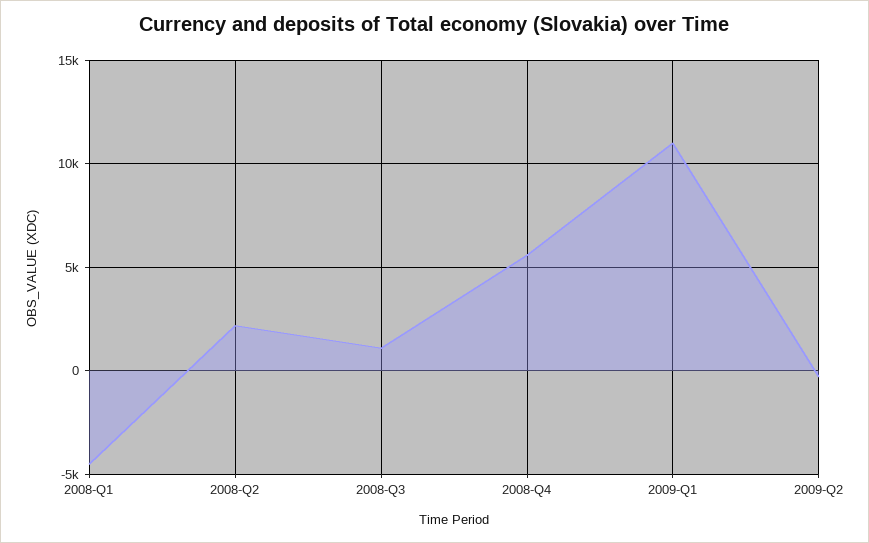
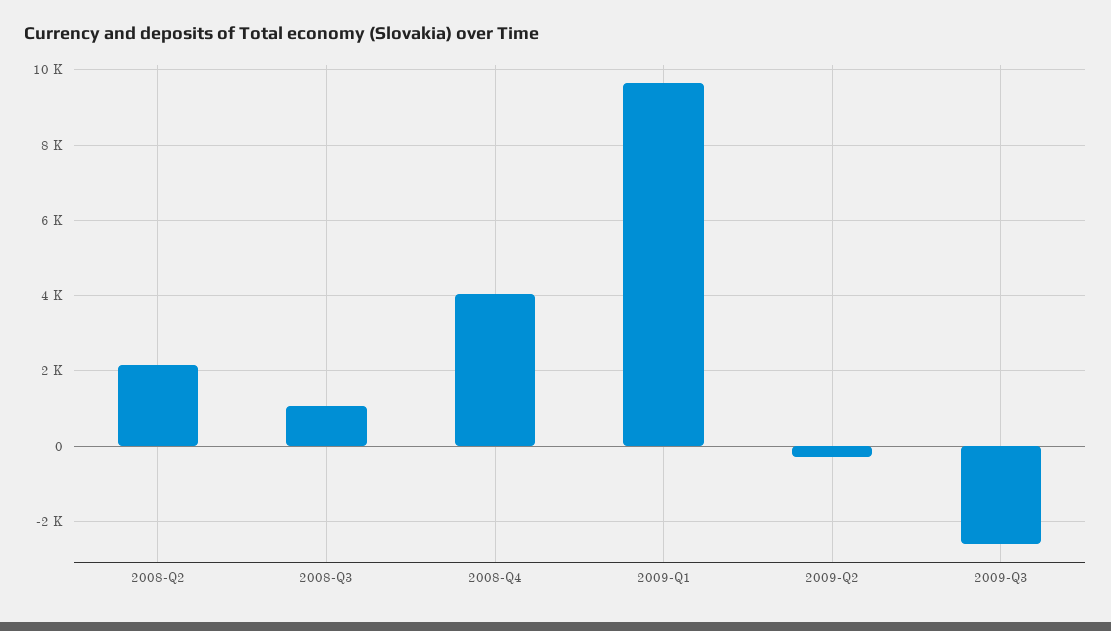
2008-Q1: -4500 -> none
2008-Q4: 5500 -> 4000
2009-Q1: 11000 -> 9600
2009-Q3: none -> -2600

